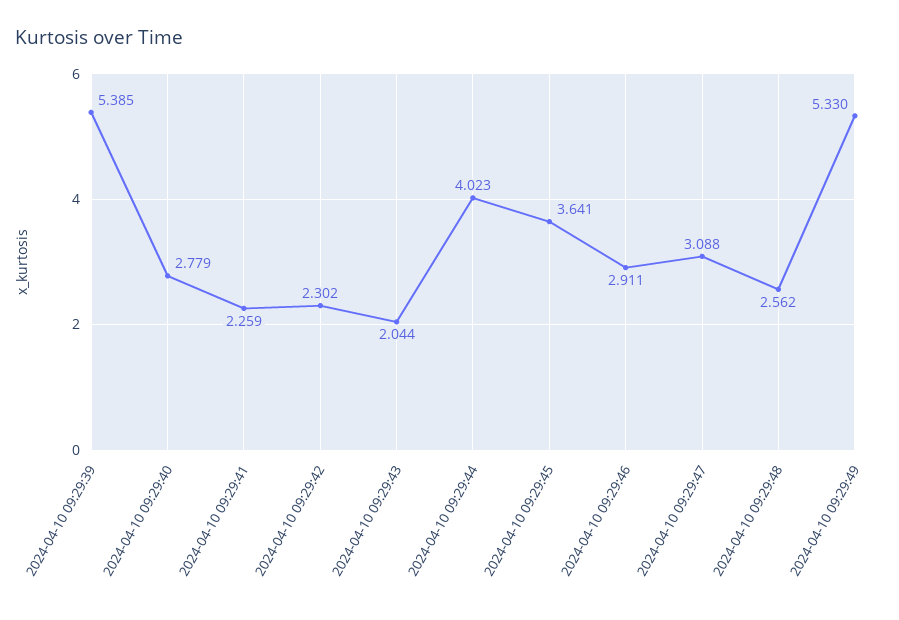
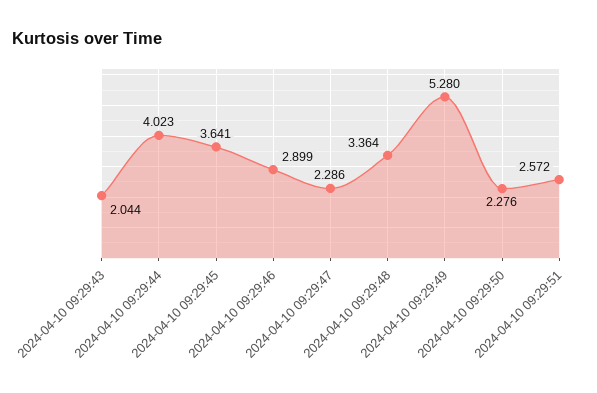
2024-04-10 09:29:39: 5.385 -> none
2024-04-10 09:29:40: 2.779 -> none
2024-04-10 09:29:41: 2.259 -> none
2024-04-10 09:29:42: 2.302 -> none
2024-04-10 09:29:46: 2.911 -> 2.899
2024-04-10 09:29:47: 3.088 -> 2.286
2024-04-10 09:29:48: 2.562 -> 3.364
2024-04-10 09:29:49: 5.33 -> 5.28
2024-04-10 09:29:50: none -> 2.276
2024-04-10 09:29:51: none -> 2.572

